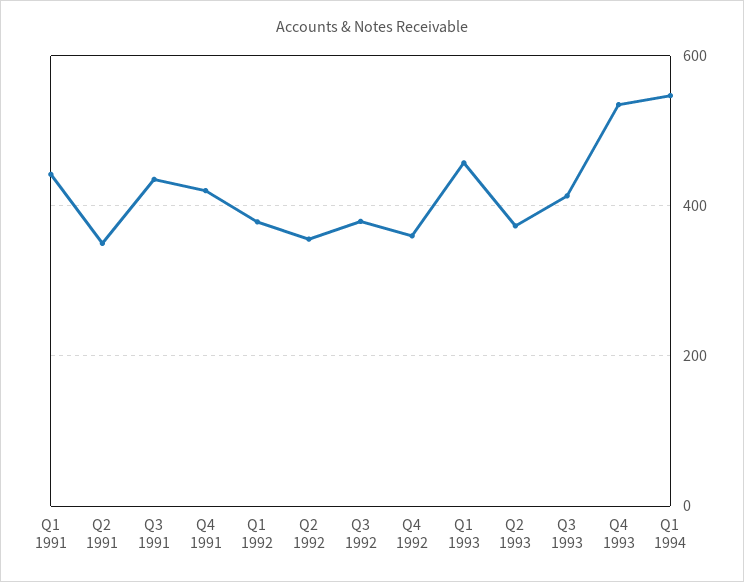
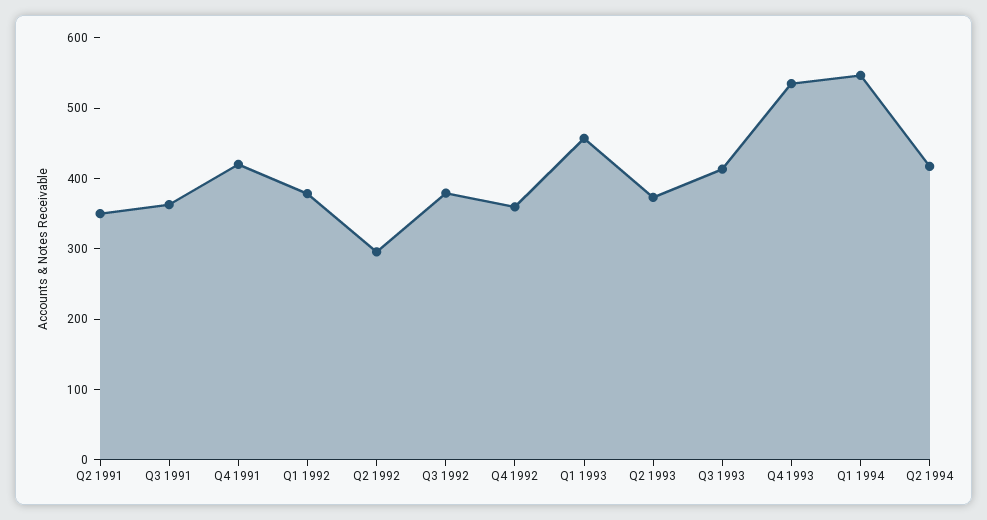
Q1 1991: 440 -> none
Q3 1991: 440 -> 360
Q2 1992: 360 -> 300
Q2 1994: none -> 420

